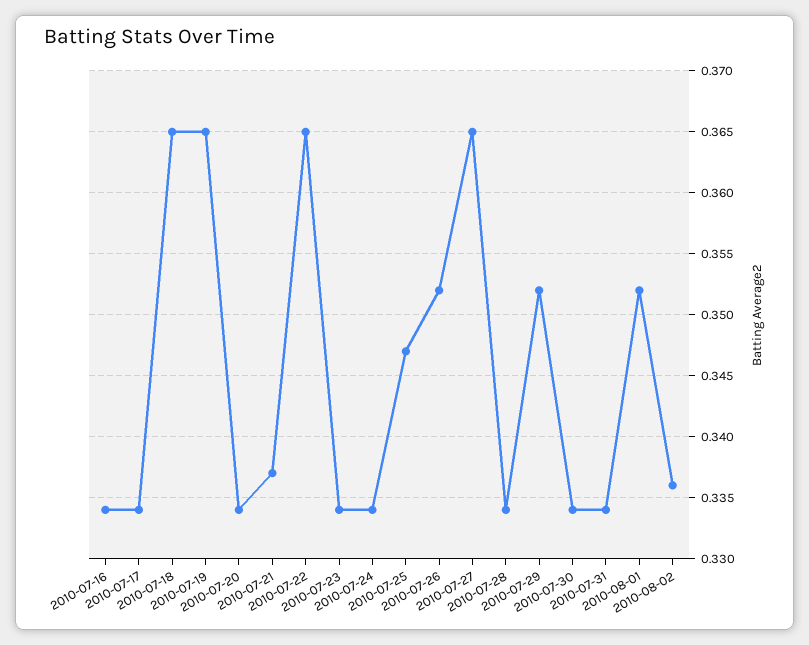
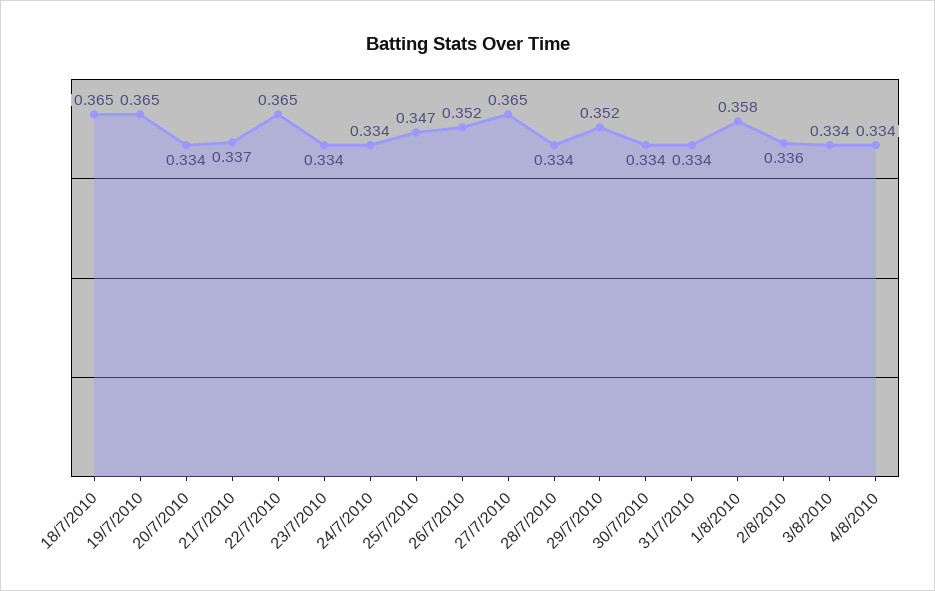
2010-07-16: 0.334 -> none
2010-07-17: 0.334 -> none
2010-08-01: 0.352 -> 0.358
3/8/2010: none -> 0.334
4/8/2010: none -> 0.334

